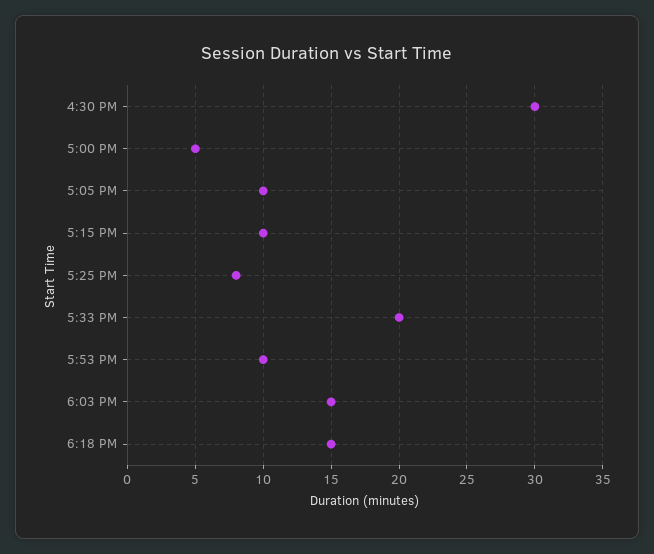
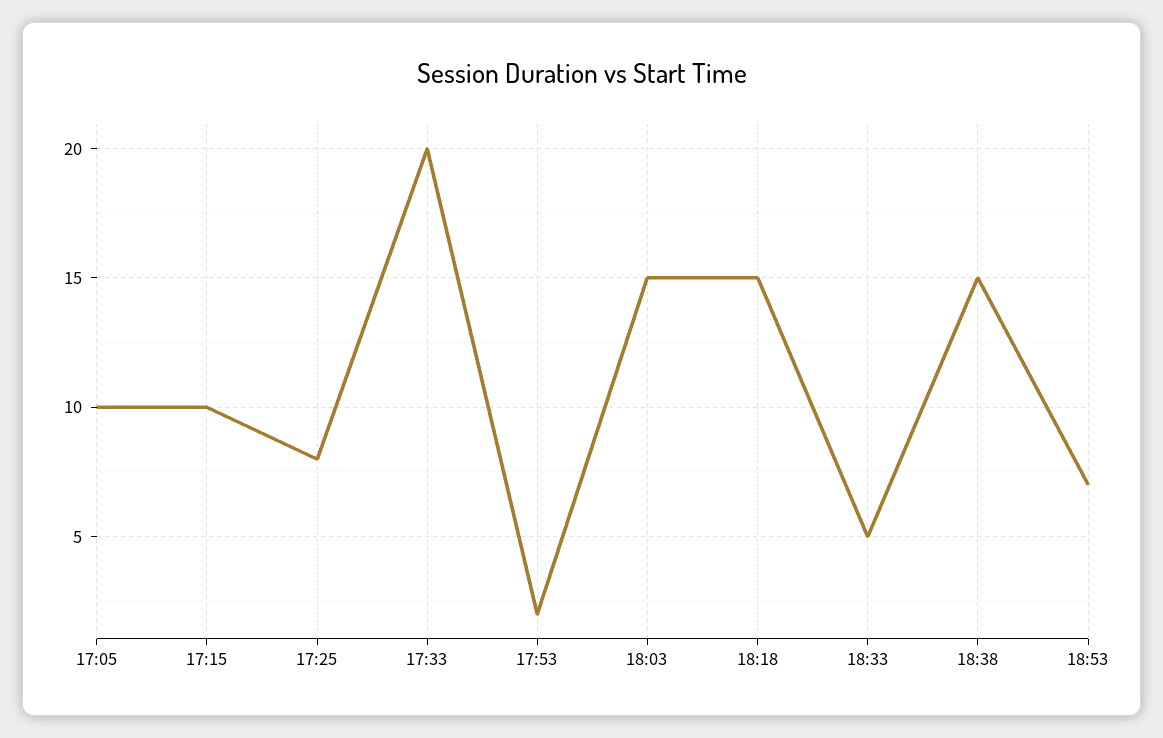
4:30 PM: 30 -> none
5:00 PM: 5 -> none
5:53 PM: 10 -> 2
18:33: none -> 5
18:38: none -> 15
18:53: none -> 7

